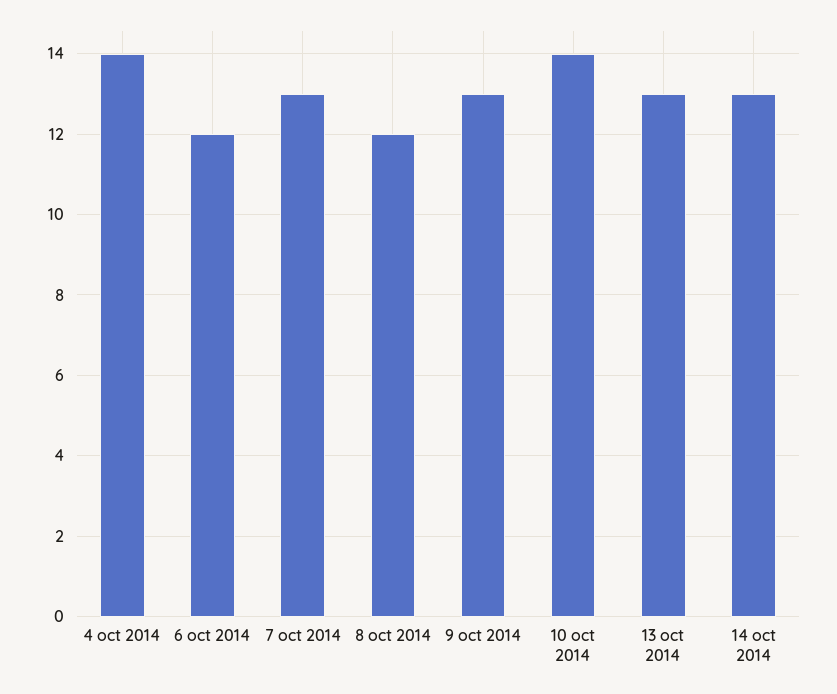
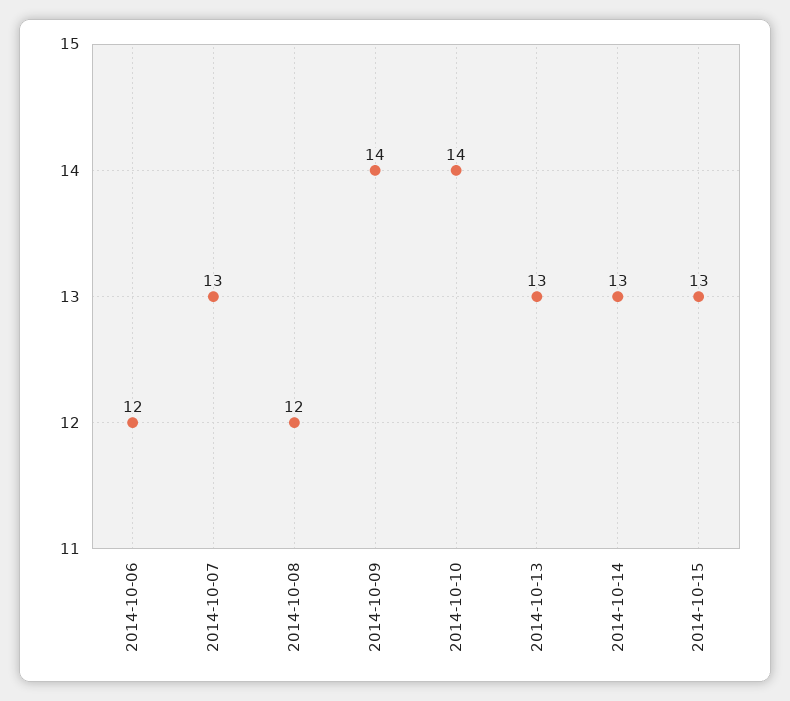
4 oct 2014: 14 -> none
9 oct 2014: 13 -> 14
2014-10-15: none -> 13

